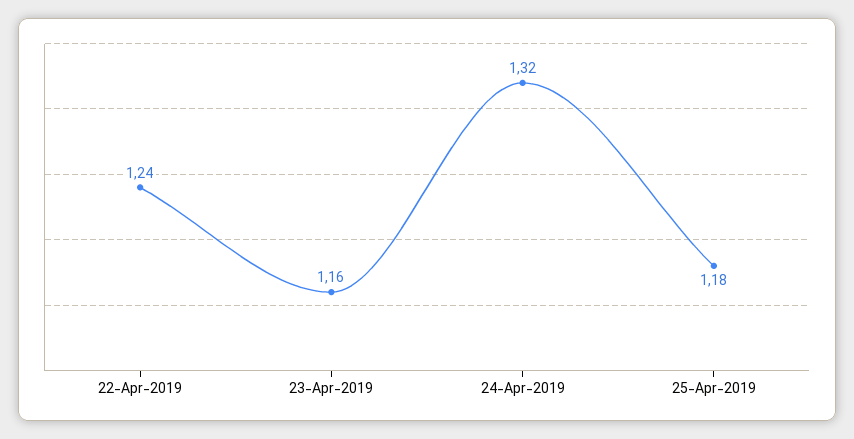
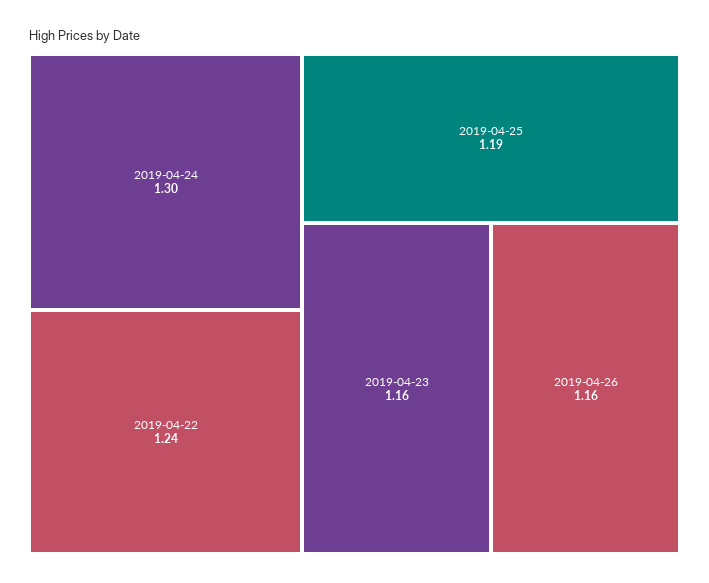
24-Apr-2019: 1.32 -> 1.3
25-Apr-2019: 1.18 -> 1.19
2019-04-26: none -> 1.16

